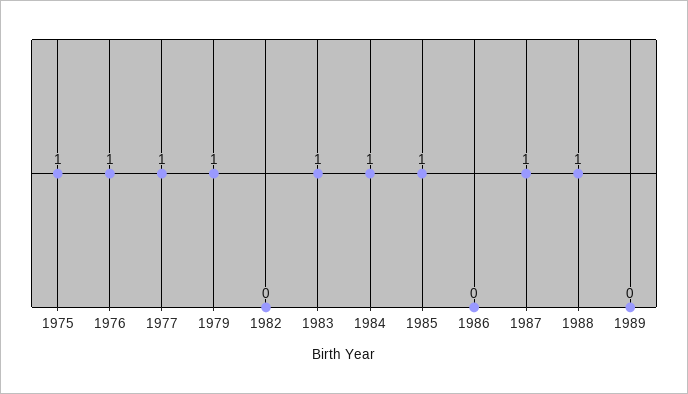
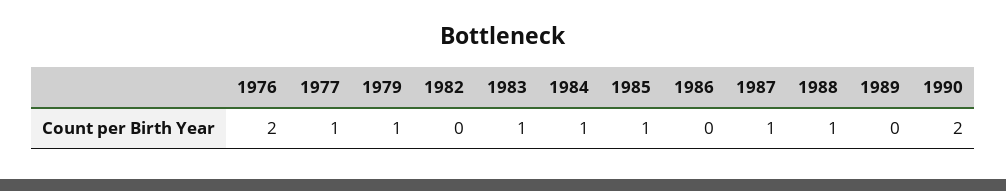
1975: 1 -> none
1976: 1 -> 2
1990: none -> 2

